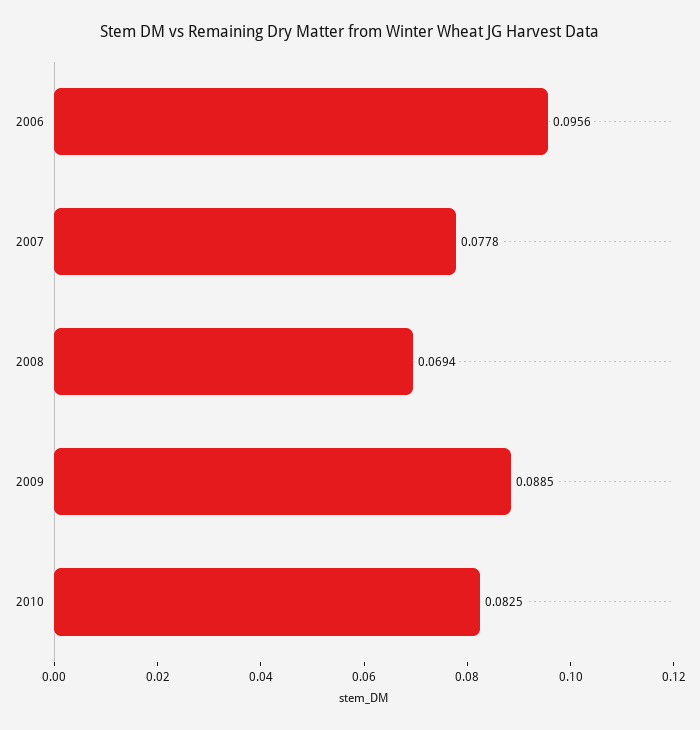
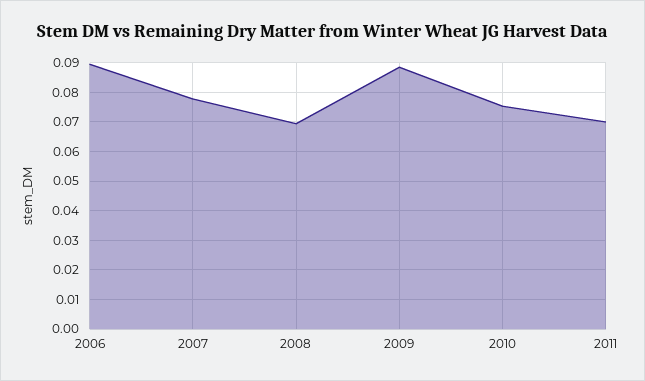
2006: 0.0956 -> 0.09
2010: 0.0825 -> 0.075
2011: none -> 0.07

